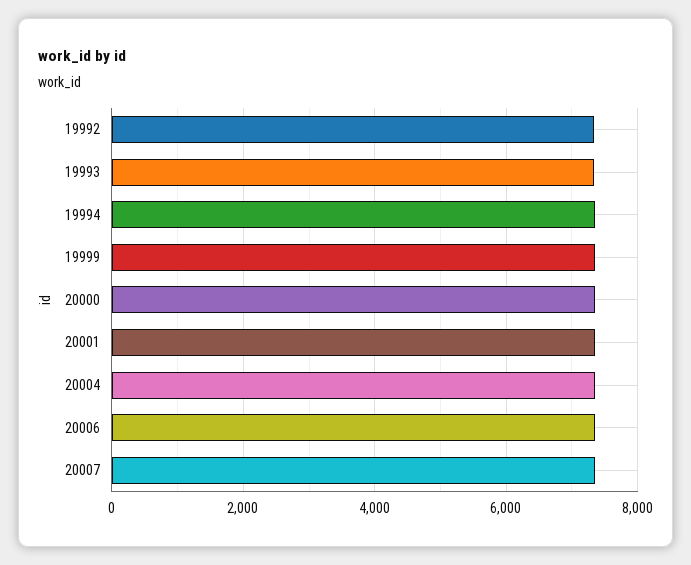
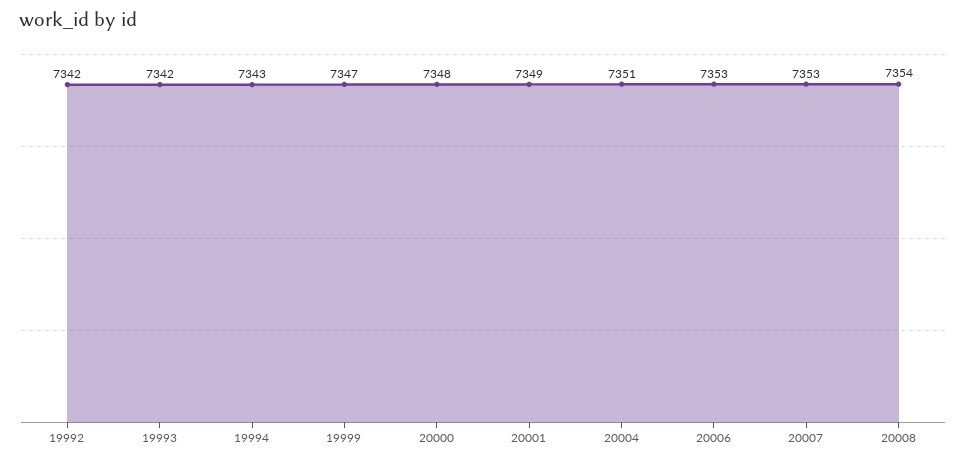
20008: none -> 7354

